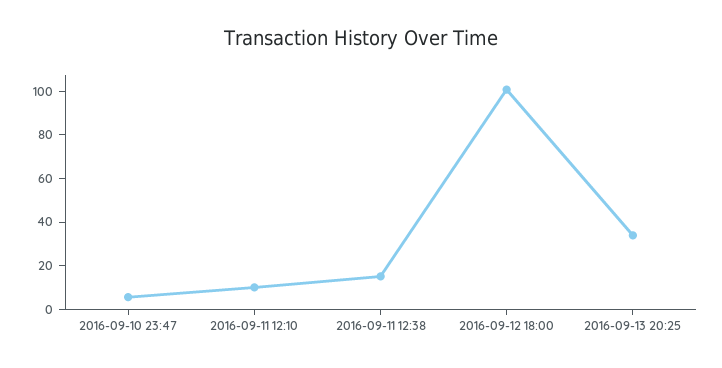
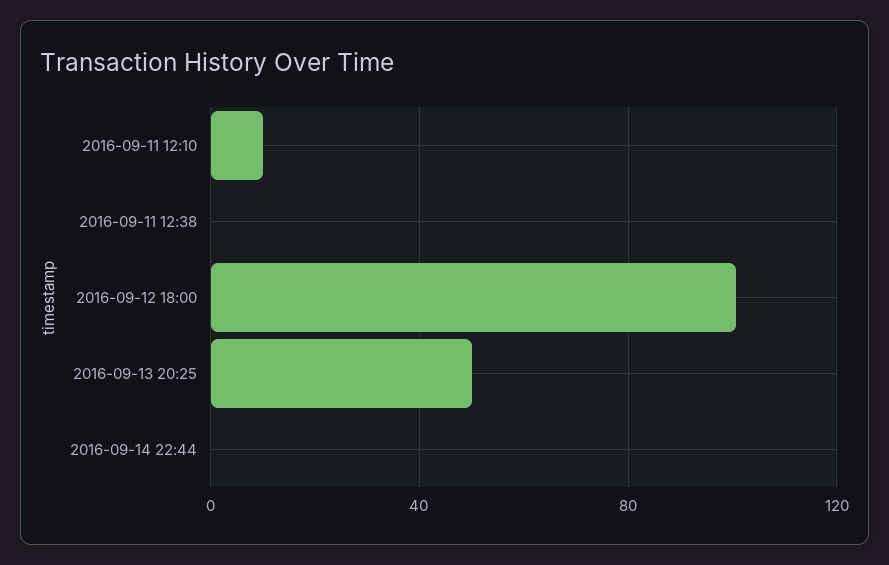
2016-09-10 23:47: 5 -> none
2016-09-11 12:38: 15 -> 0
2016-09-13 20:25: 35 -> 50
2016-09-14 22:44: none -> 0

